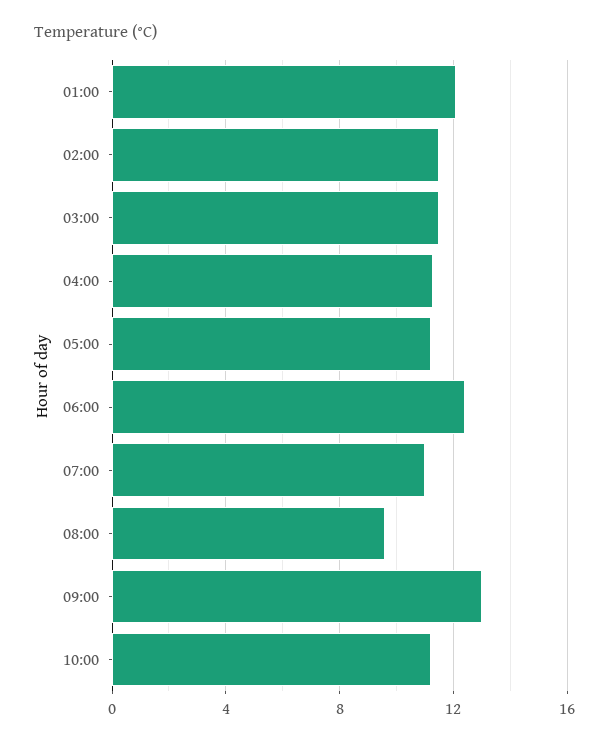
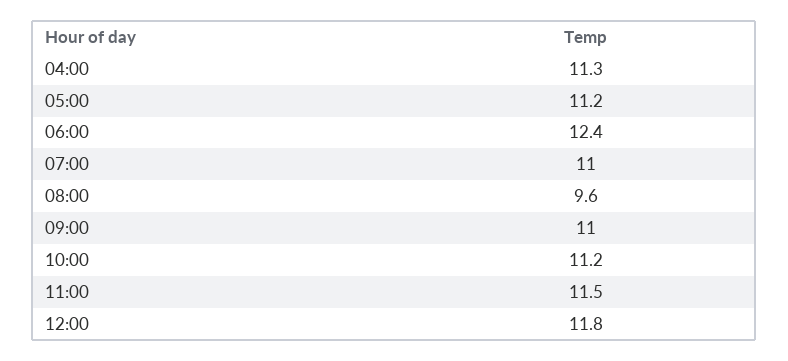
01:00: 12 -> none
02:00: 11.5 -> none
03:00: 11.5 -> none
09:00: 13 -> 11
11:00: none -> 11.5
12:00: none -> 11.8

